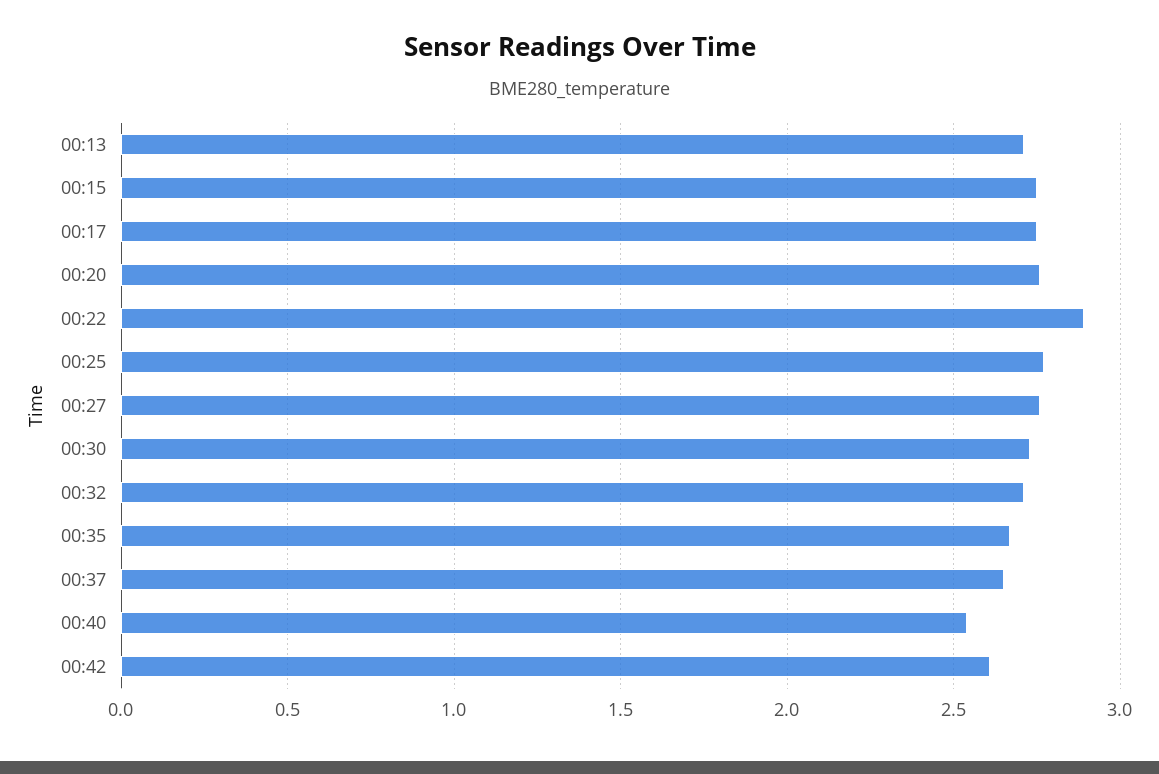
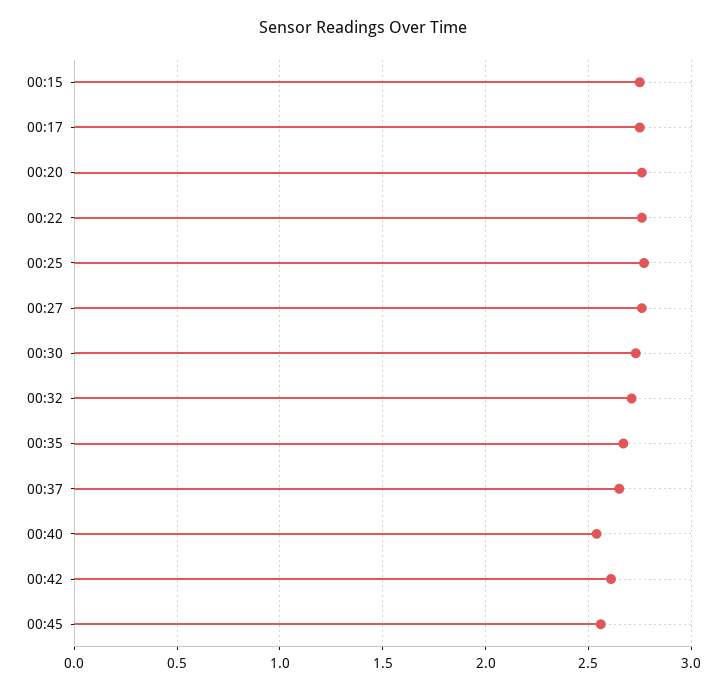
00:13: 2.7 -> none
00:22: 2.9 -> 2.75
00:45: none -> 2.55

